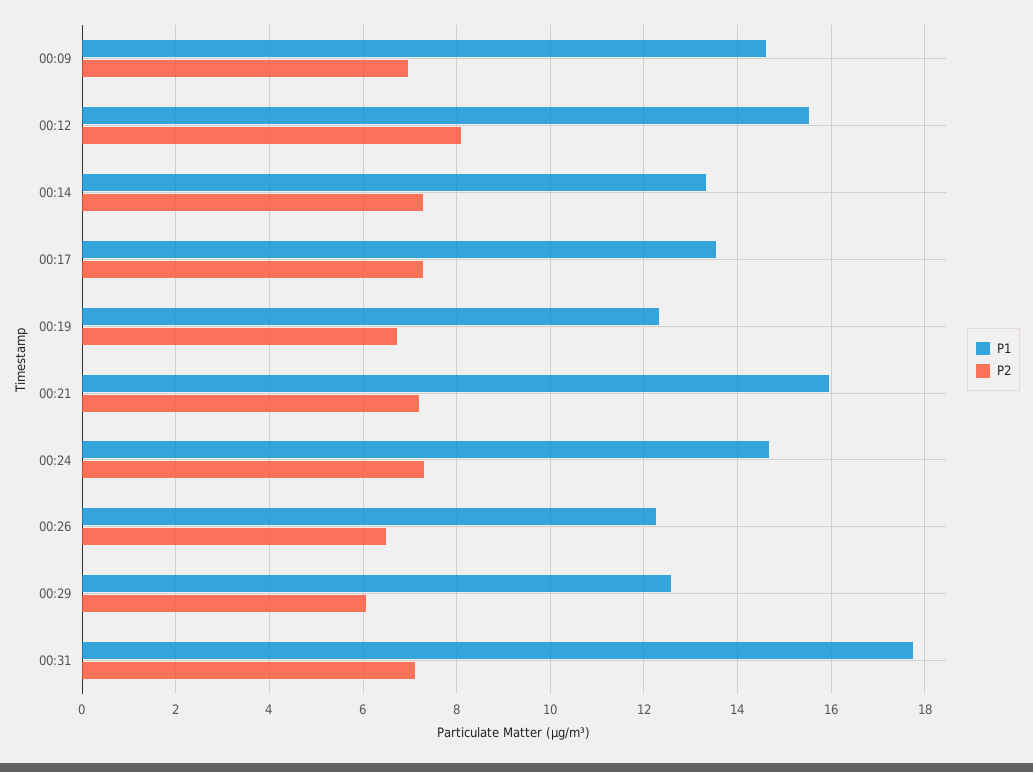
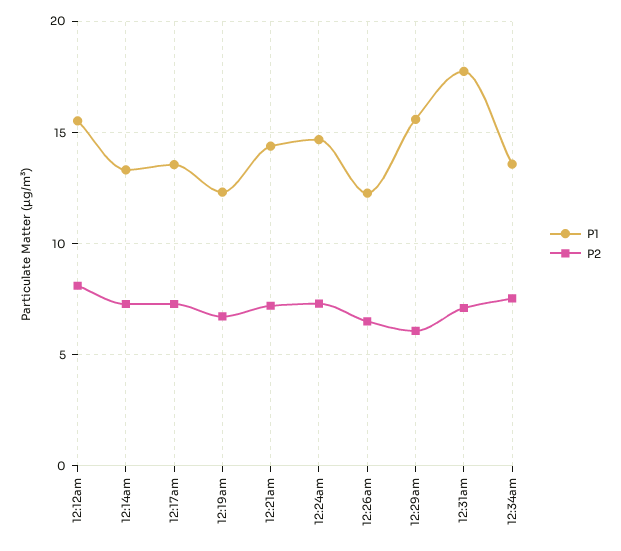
P1, 00:09: 14.6 -> none
P2, 00:09: 7 -> none
P1, 00:21: 16 -> 14.5
P1, 00:29: 12.6 -> 15.5
P1, 12:34am: none -> 13.5
P2, 12:34am: none -> 7.5

